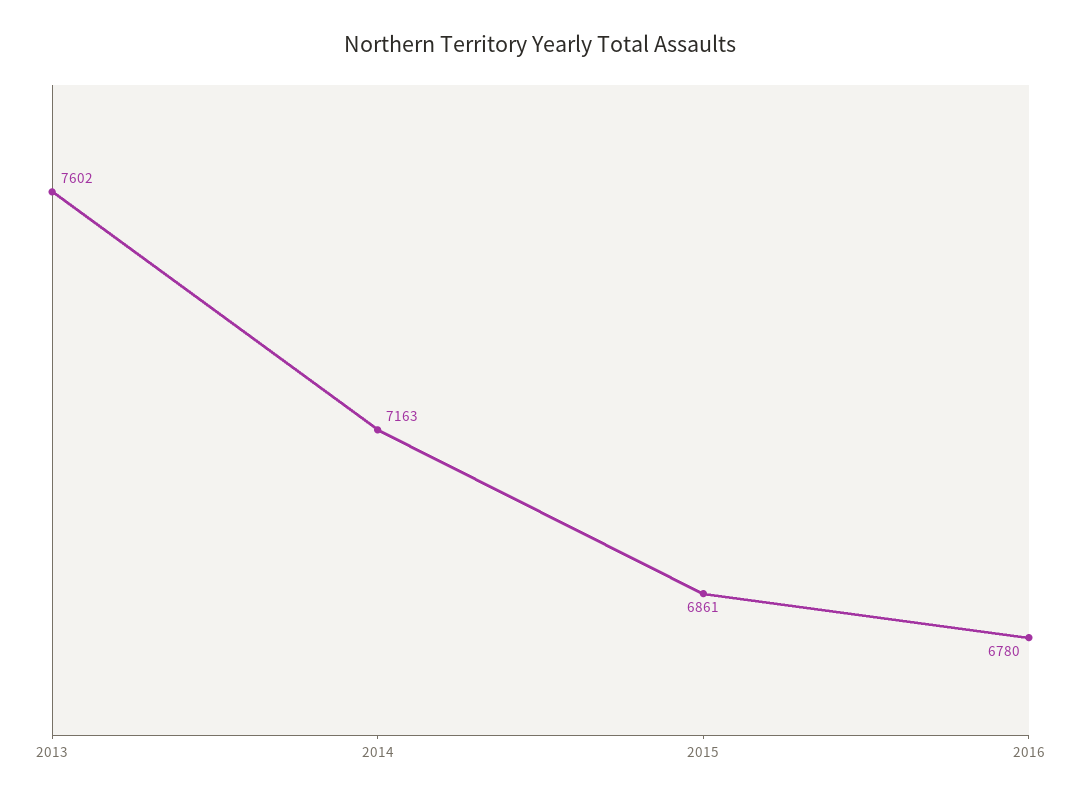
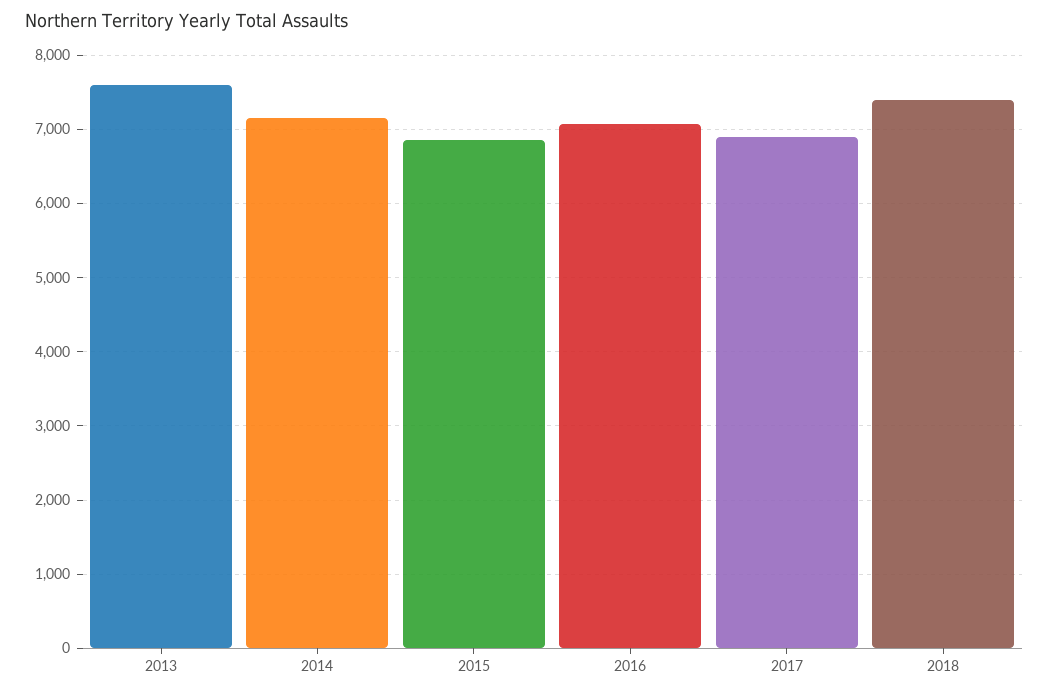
2016: 6780 -> 7100
2017: none -> 6900
2018: none -> 7400

